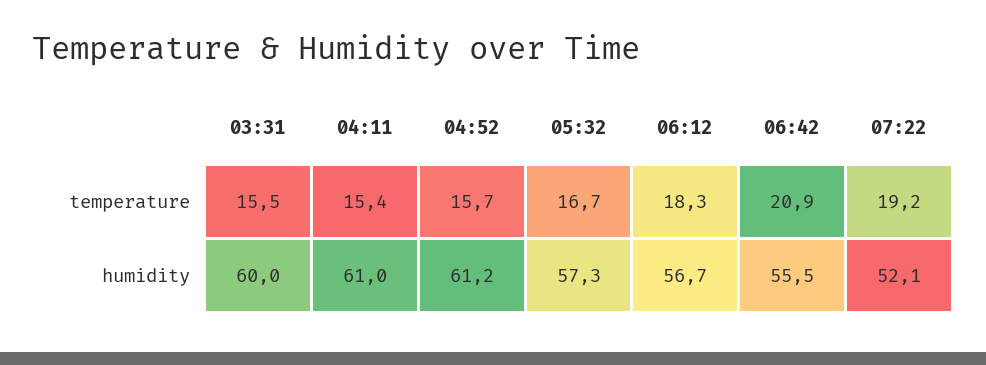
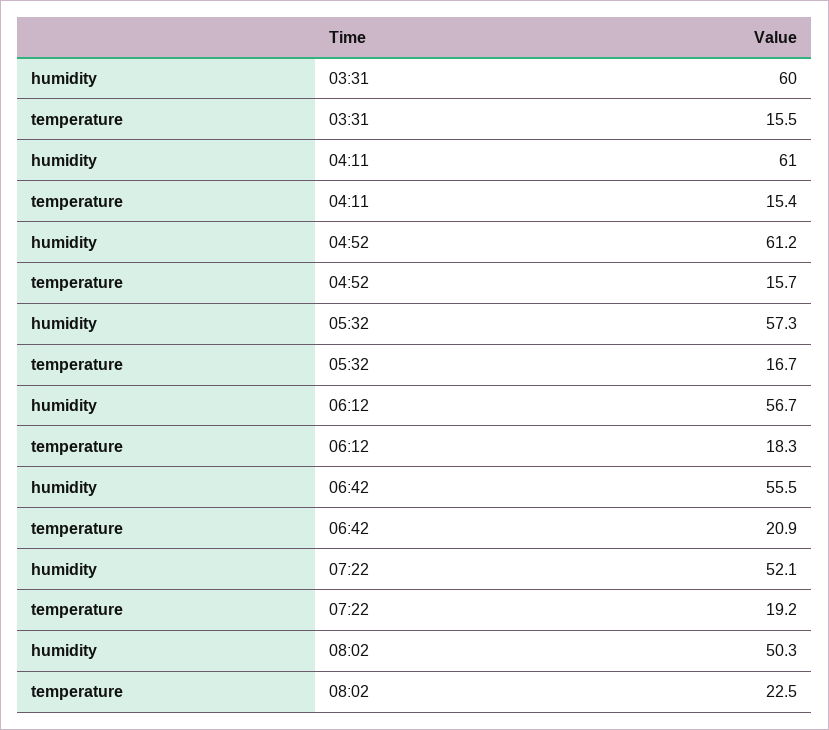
08:02, humidity: none -> 50.3
08:02, temperature: none -> 22.5

